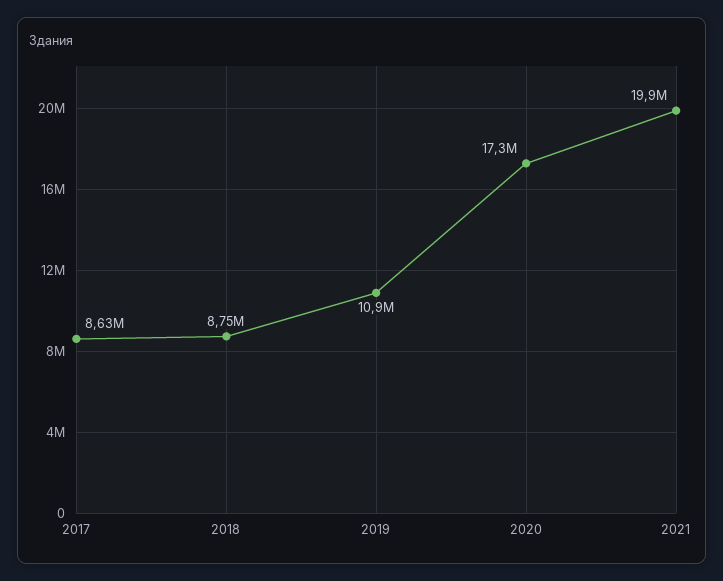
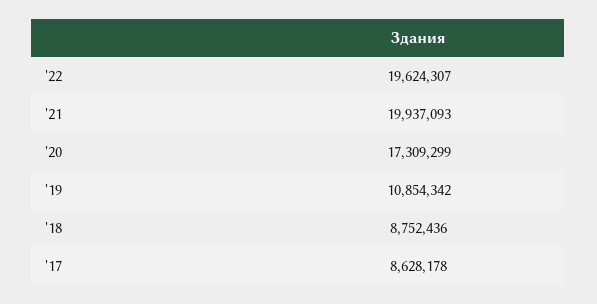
'22: none -> 19624307

